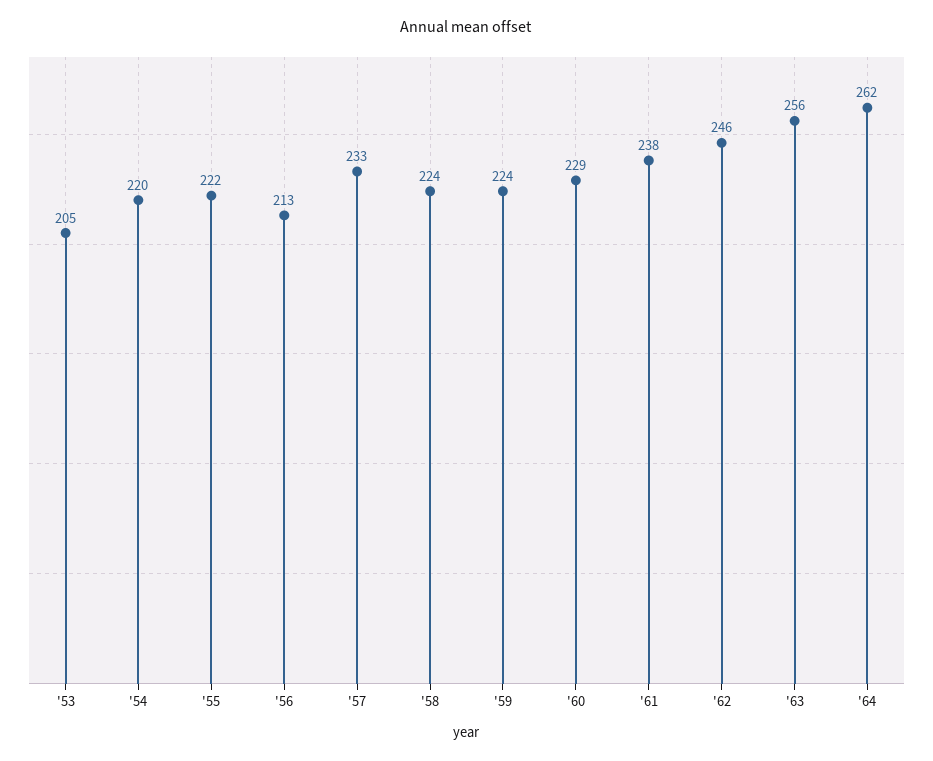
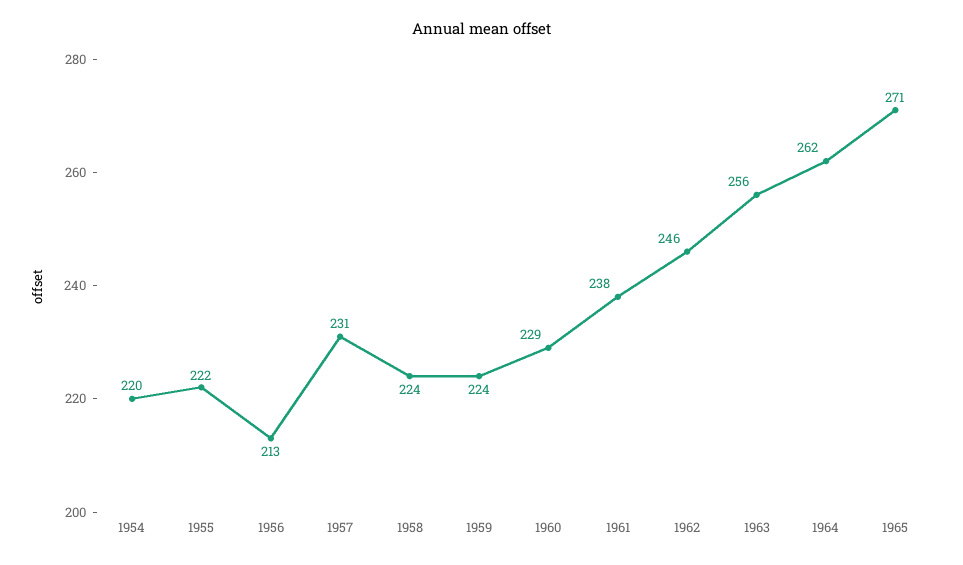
'53: 205 -> none
'57: 233 -> 231
1965: none -> 271

